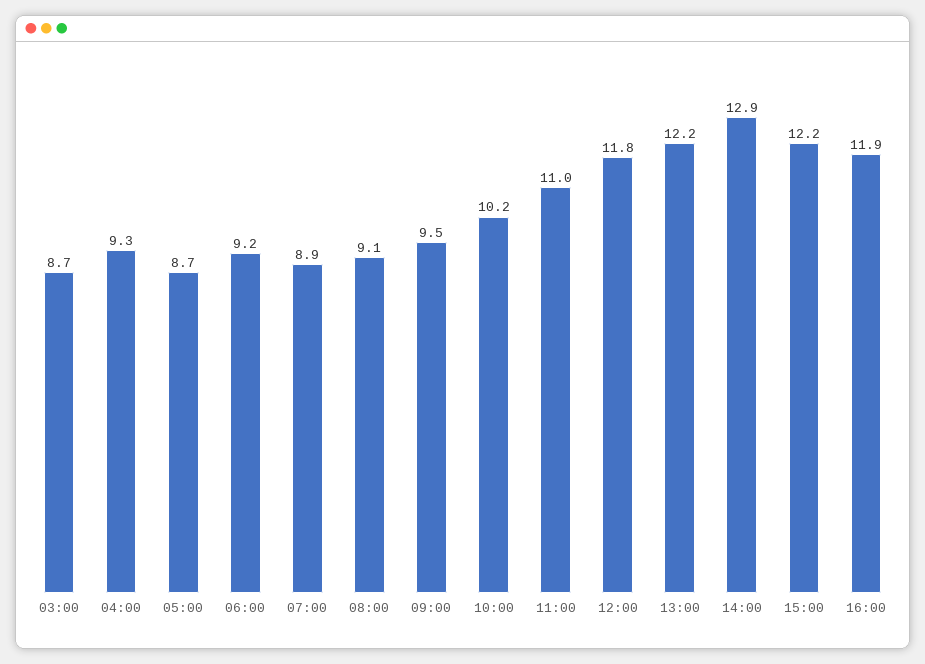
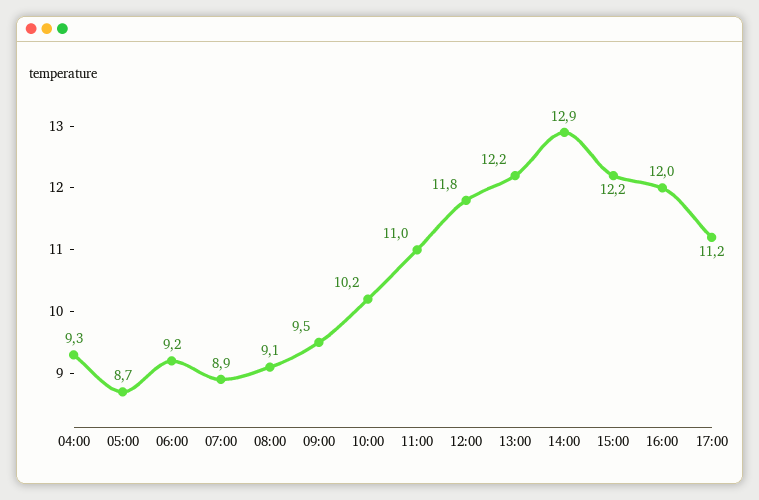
03:00: 8.7 -> none
16:00: 11.9 -> 12
17:00: none -> 11.2

